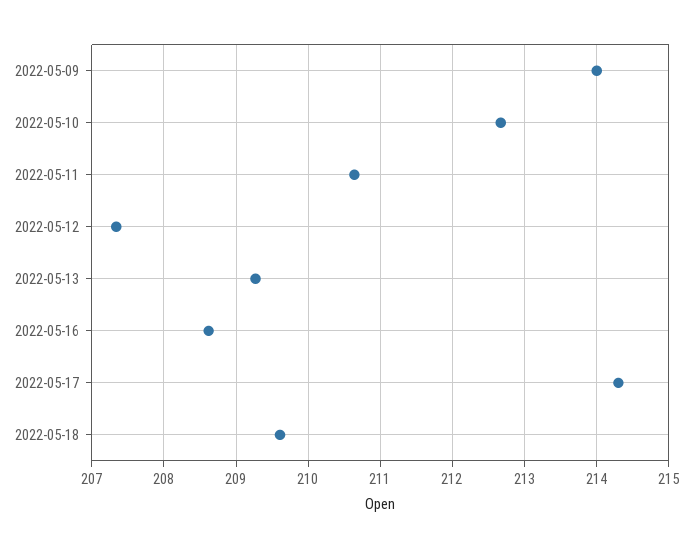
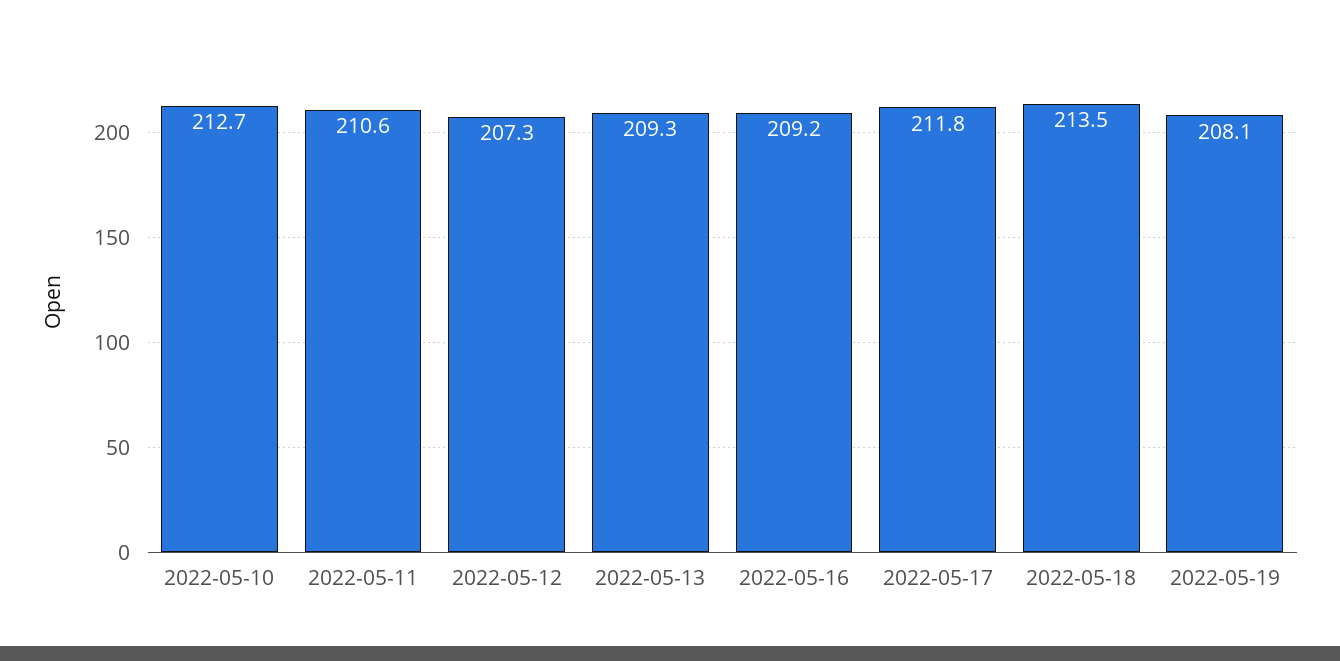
2022-05-09: 214 -> none
2022-05-16: 208.6 -> 209.2
2022-05-17: 214.3 -> 211.8
2022-05-18: 209.6 -> 213.5
2022-05-19: none -> 208.1

